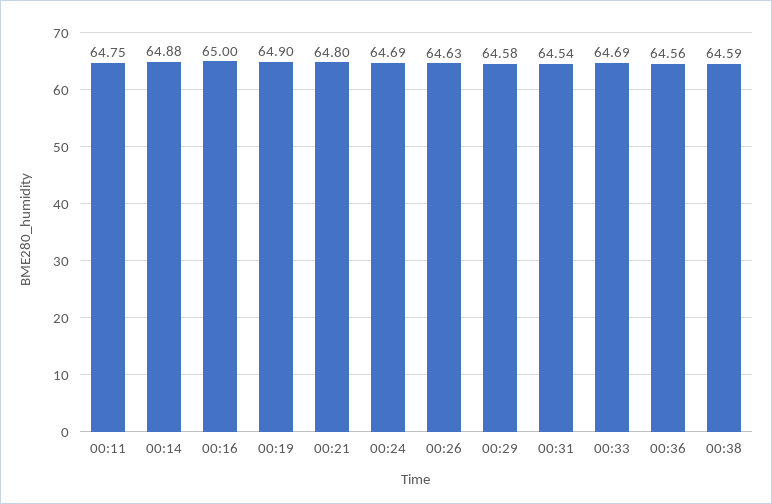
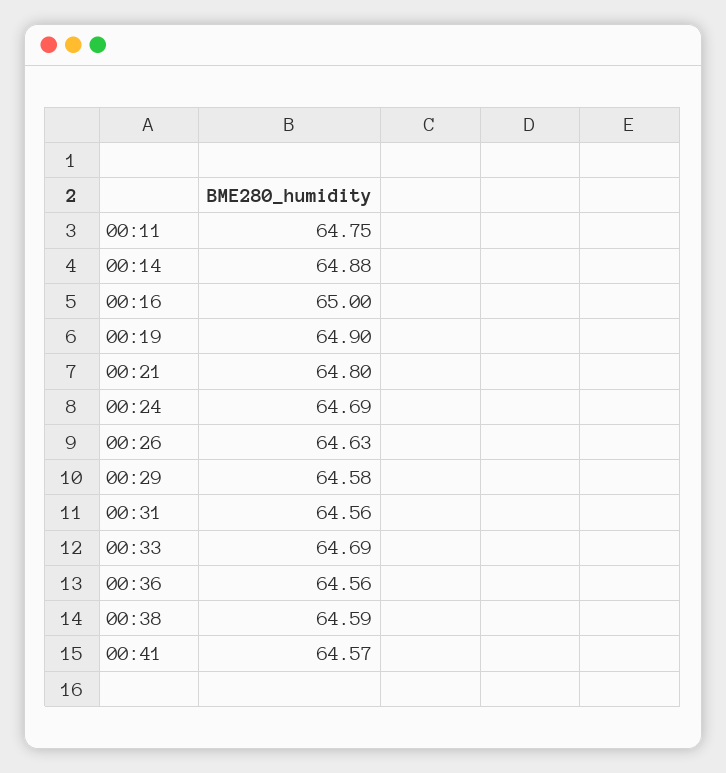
00:31: 64.54 -> 64.56
00:41: none -> 64.57

